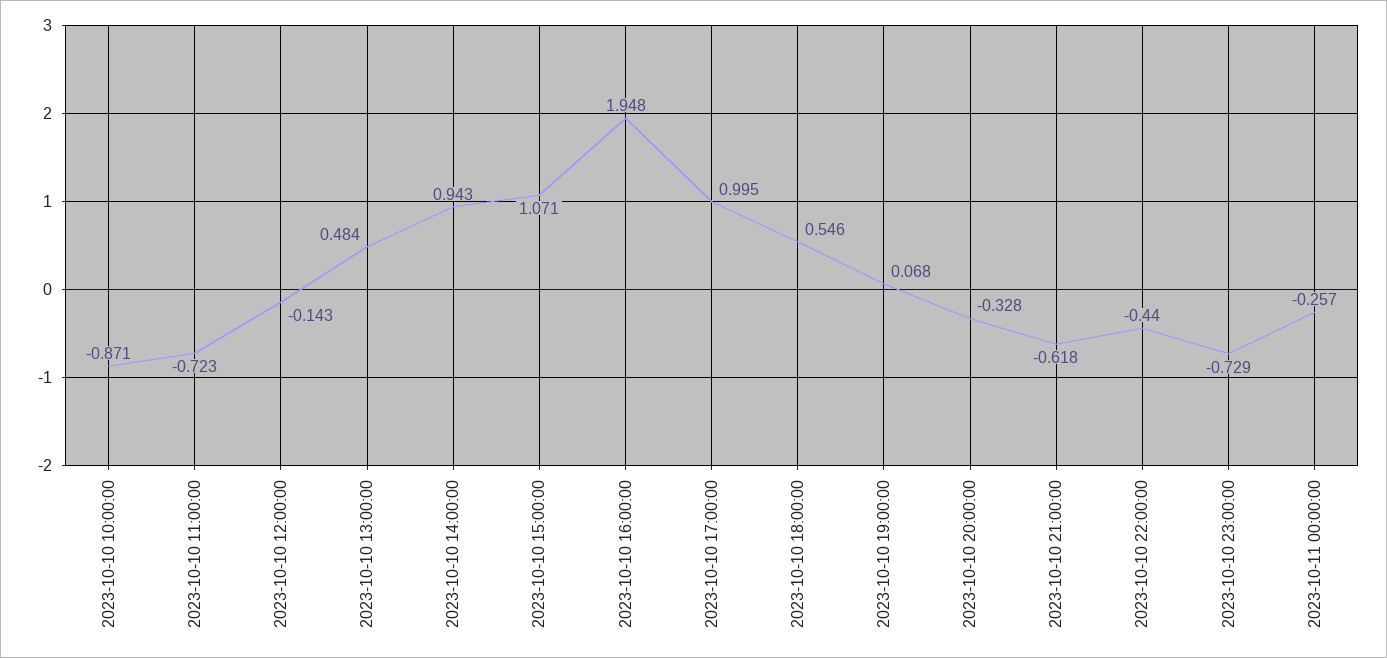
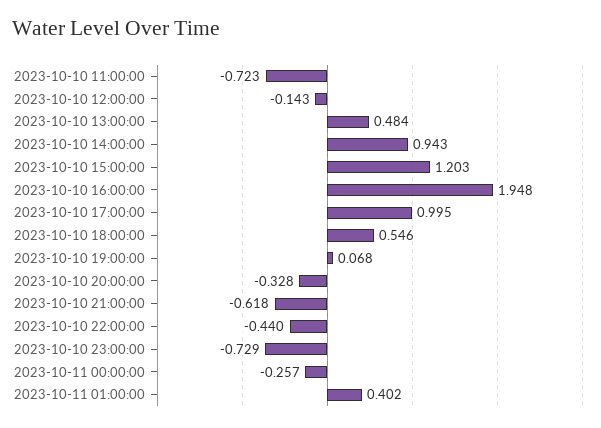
2023-10-10 10:00:00: -0.871 -> none
2023-10-10 15:00:00: 1.071 -> 1.203
2023-10-11 01:00:00: none -> 0.402

